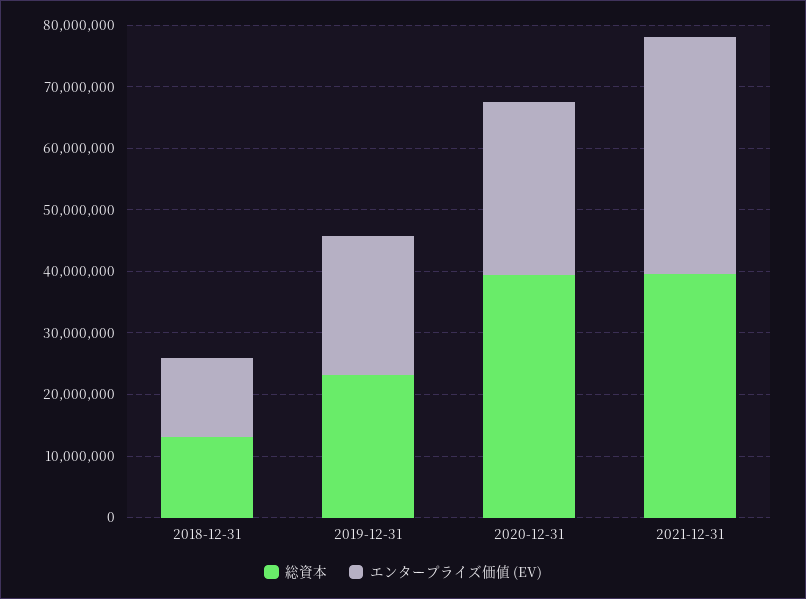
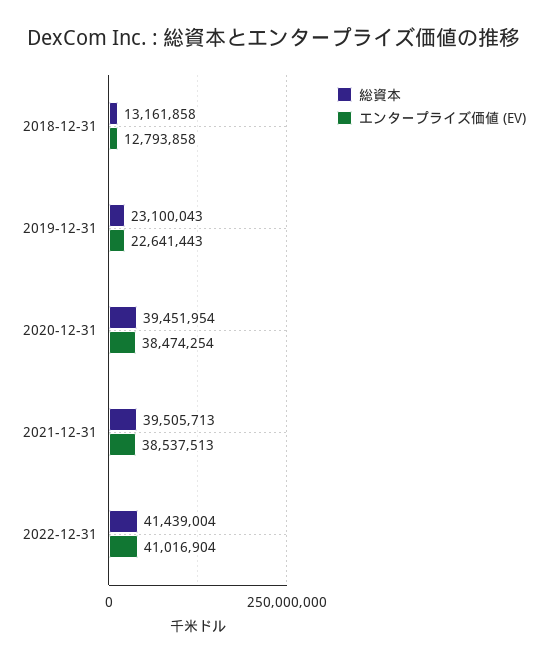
エンタープライズ価値 (EV), 2020-12-31: 28000000 -> 38474254
総資本, 2022-12-31: none -> 41439004
エンタープライズ価値 (EV), 2022-12-31: none -> 41016904

